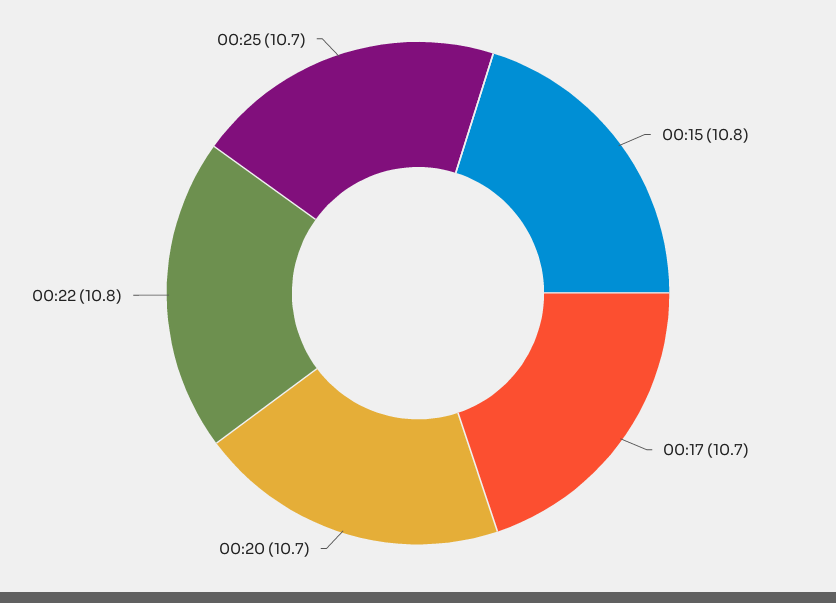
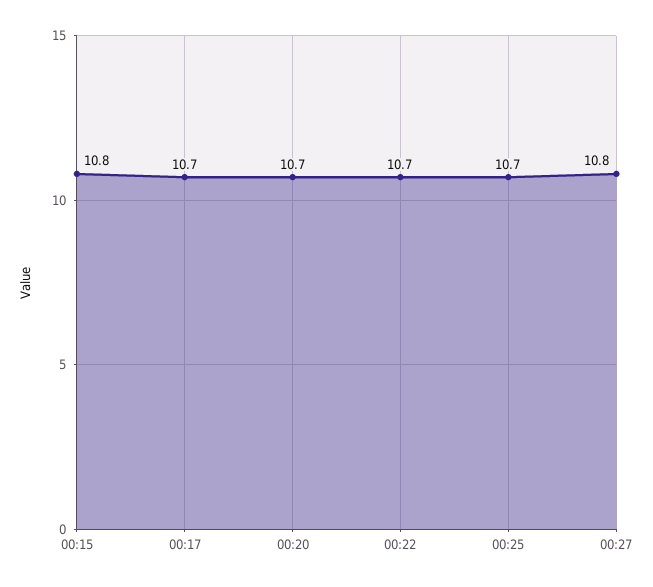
00:22: 10.8 -> 10.7
00:27: none -> 10.8

